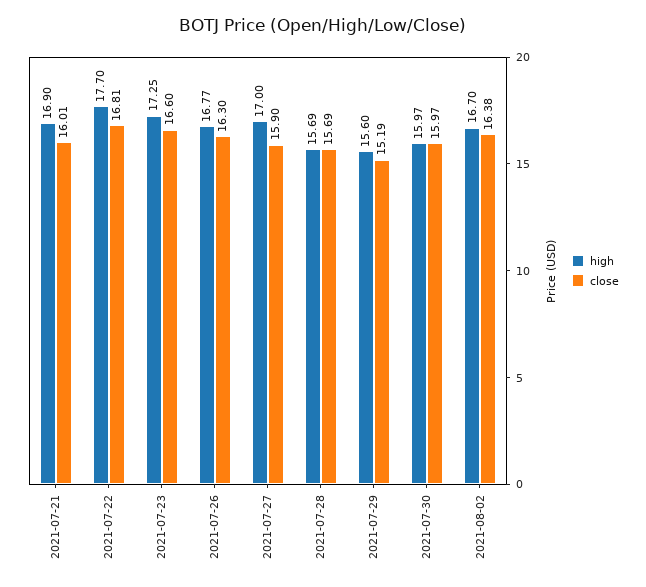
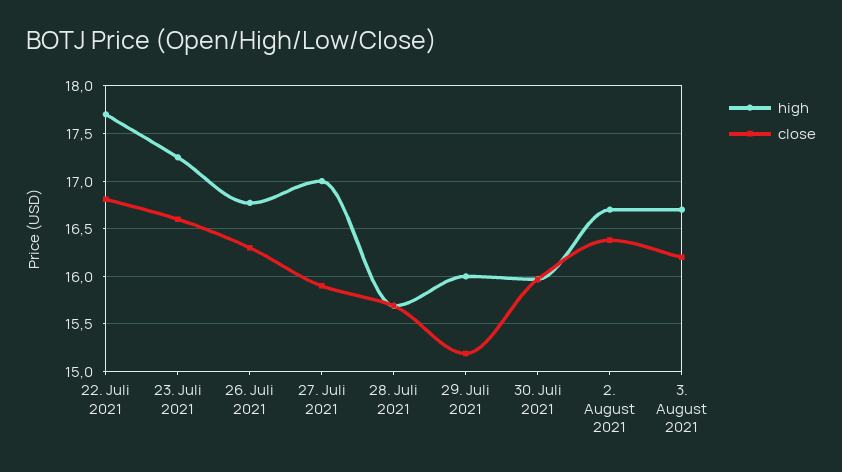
high, 2021-07-21: 16.9 -> none
close, 2021-07-21: 16.01 -> none
high, 2021-07-29: 15.6 -> 16
high, 3. August 2021: none -> 16.7
close, 3. August 2021: none -> 16.2

